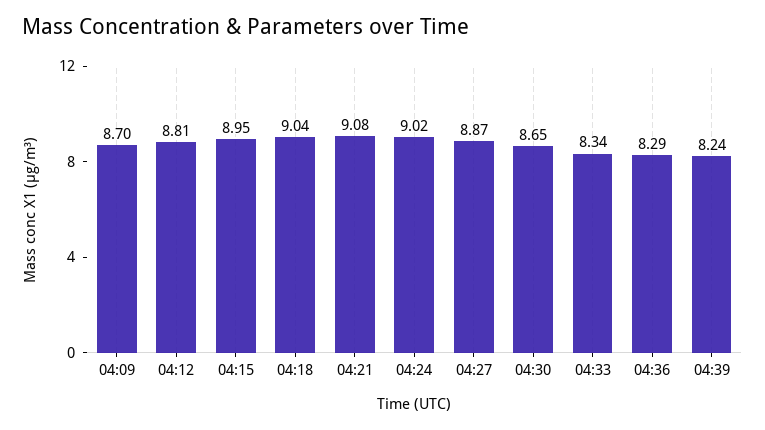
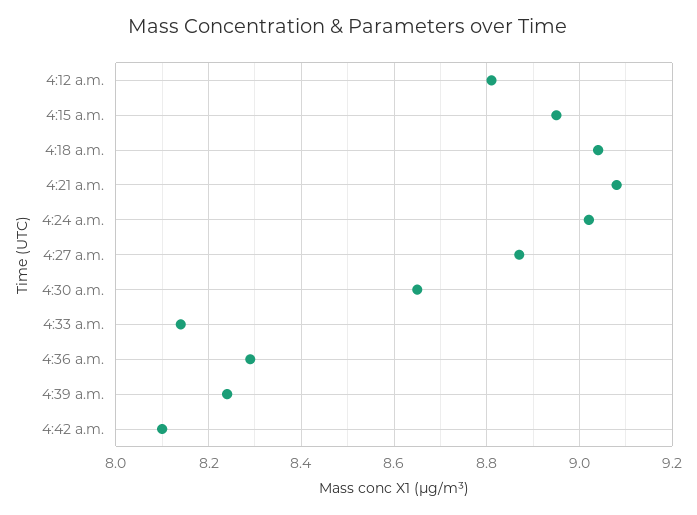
04:09: 8.7 -> none
04:33: 8.34 -> 8.15
4:42 a.m.: none -> 8.1

